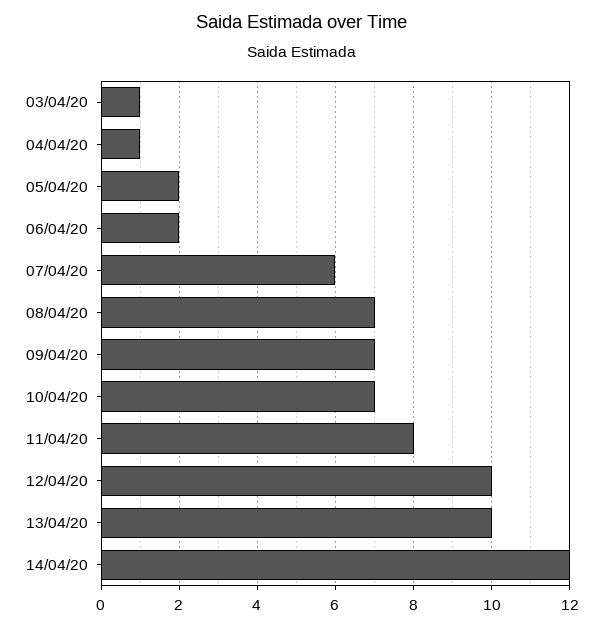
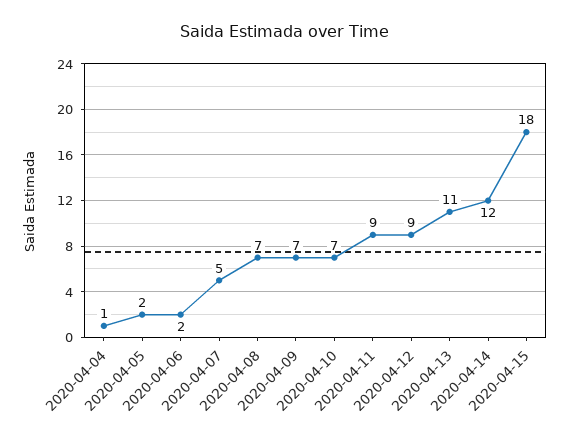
03/04/20: 1 -> none
07/04/20: 6 -> 5
11/04/20: 8 -> 9
12/04/20: 10 -> 9
13/04/20: 10 -> 11
2020-04-15: none -> 18

